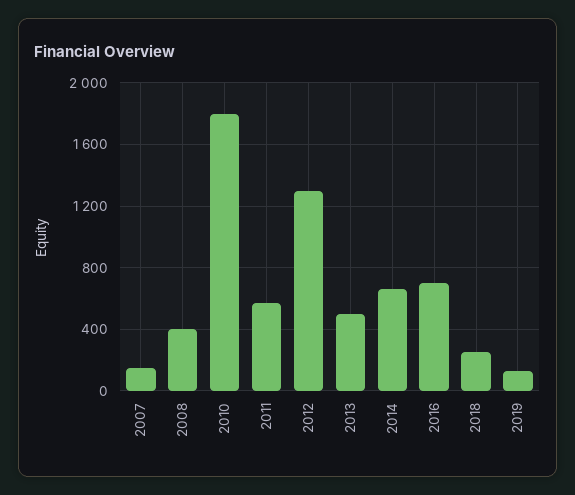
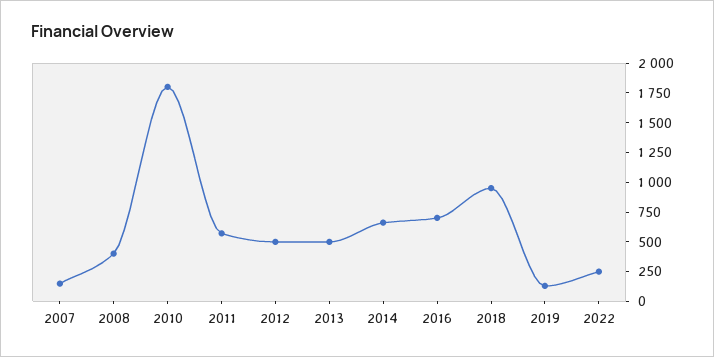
2012: 1300 -> 500
2018: 250 -> 1000
2022: none -> 250

